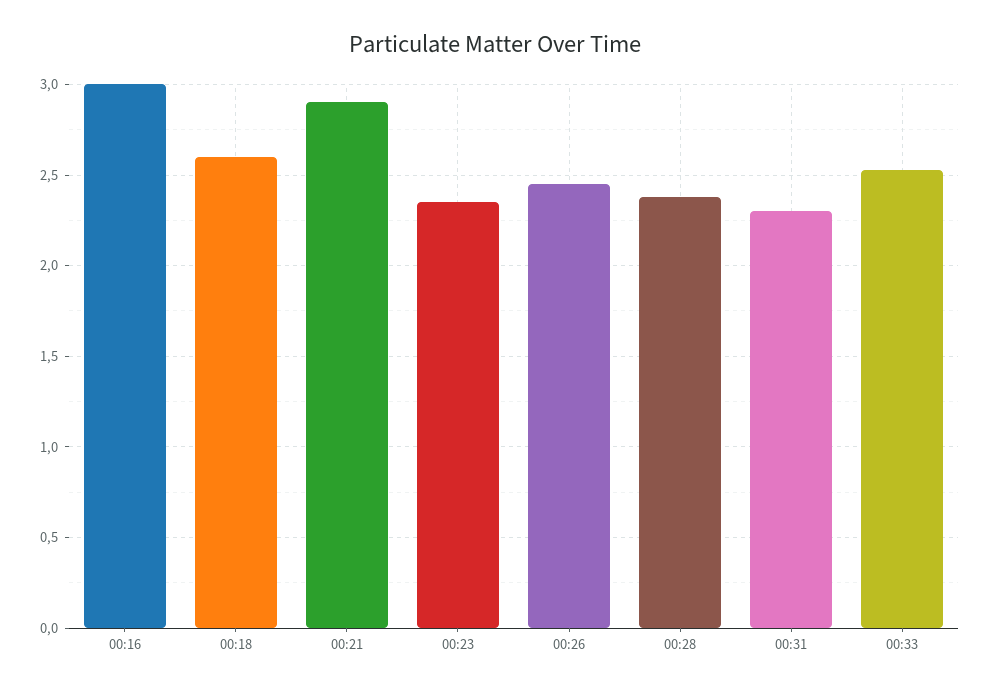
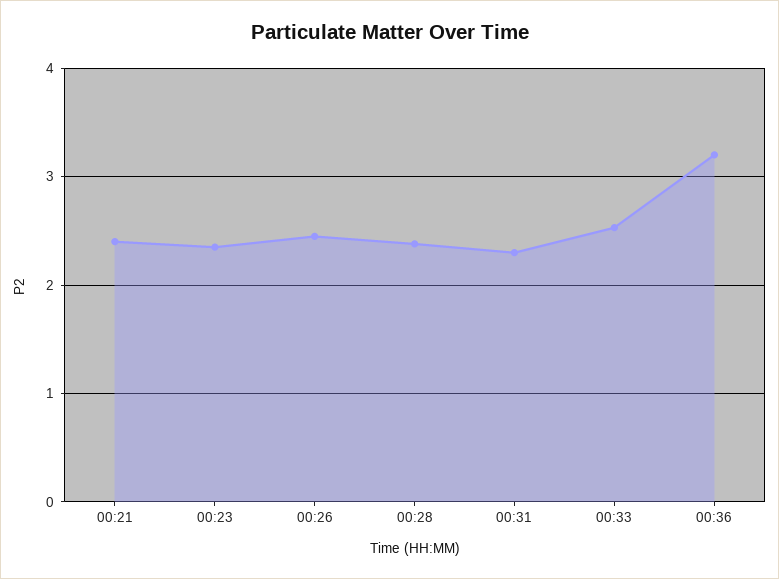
00:16: 3 -> none
00:18: 2.6 -> none
00:21: 2.9 -> 2.4
00:36: none -> 3.2

